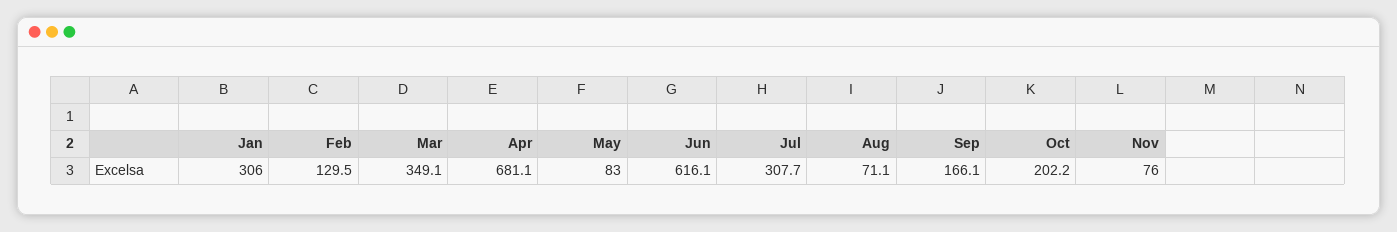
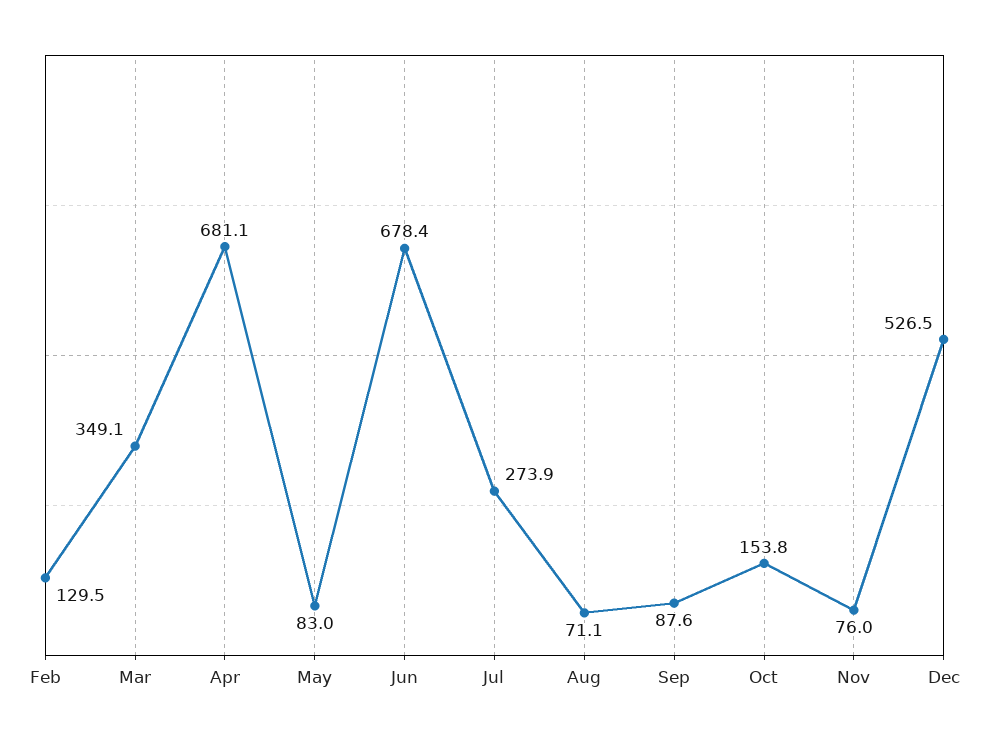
Jan: 306 -> none
Jun: 616.1 -> 678.4
Jul: 307.7 -> 273.9
Sep: 166.1 -> 87.6
Oct: 202.2 -> 153.8
Dec: none -> 526.5

